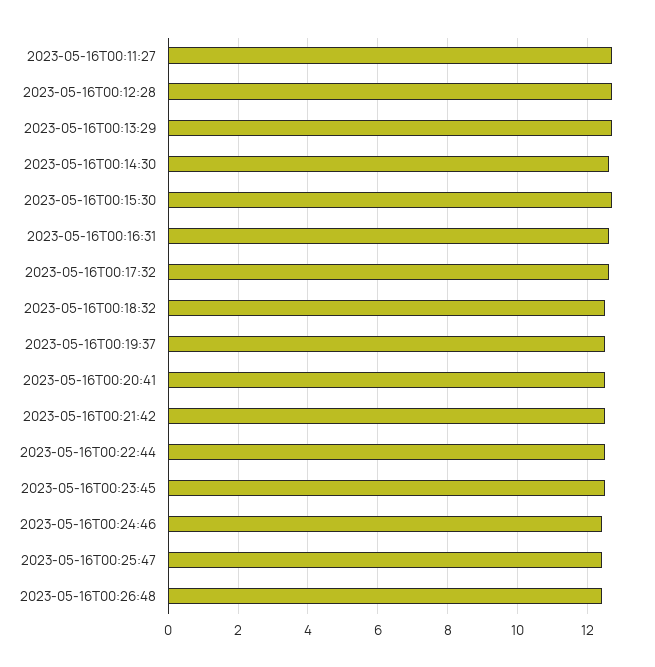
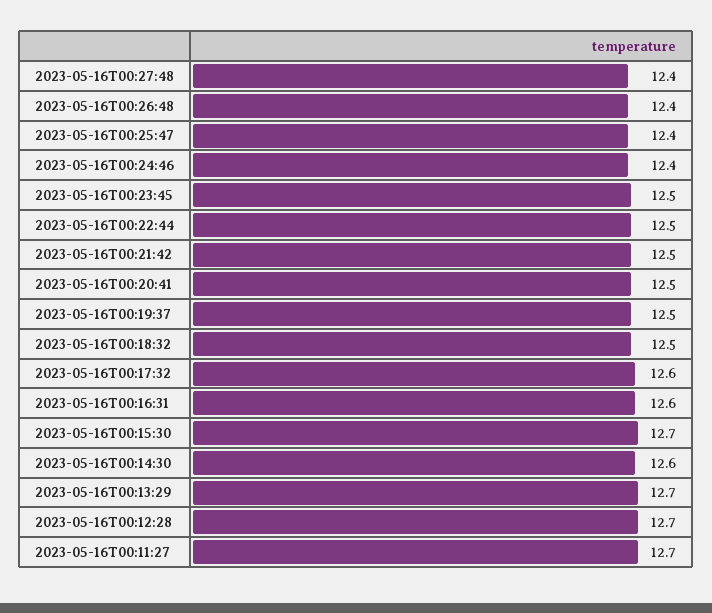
2023-05-16T00:27:48: none -> 12.4

